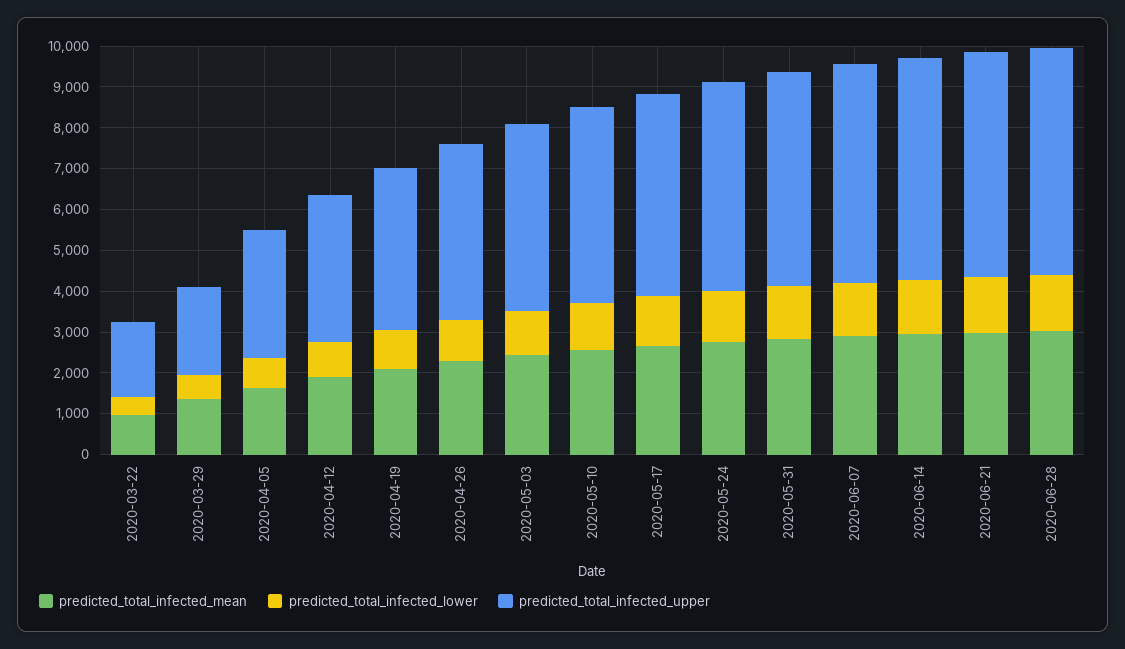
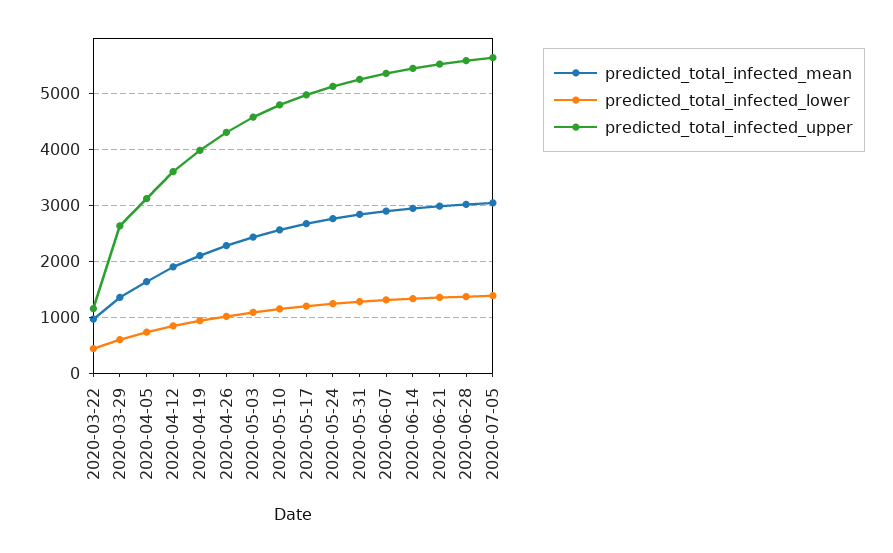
predicted_total_infected_upper, 2020-03-22: 1800 -> 1200
predicted_total_infected_upper, 2020-03-29: 2200 -> 2600
predicted_total_infected_mean, 2020-07-05: none -> 3000
predicted_total_infected_lower, 2020-07-05: none -> 1400
predicted_total_infected_upper, 2020-07-05: none -> 5600

